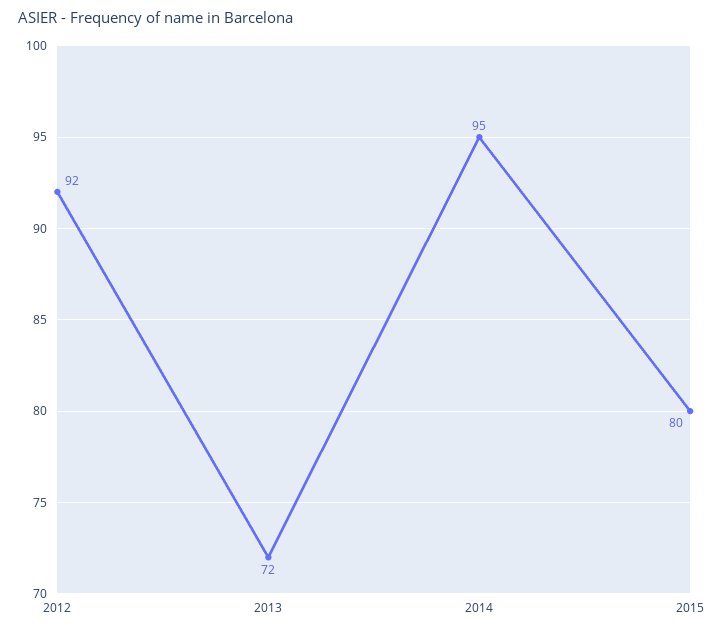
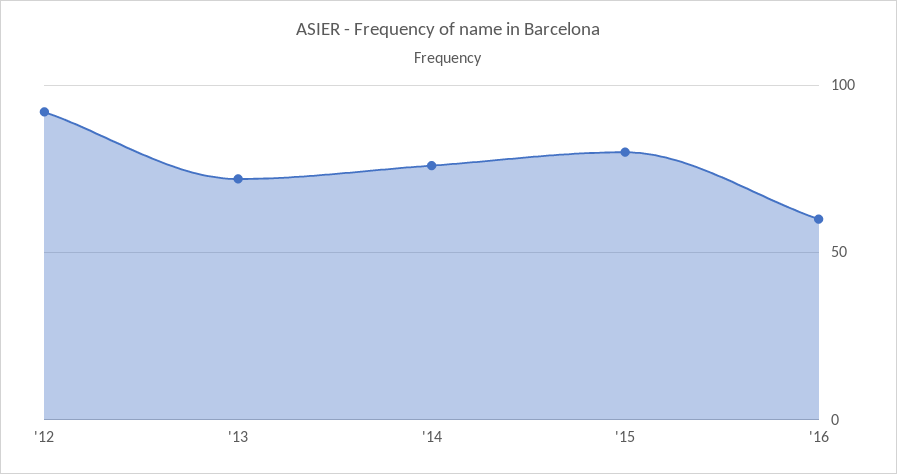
2014: 95 -> 75
'16: none -> 60

